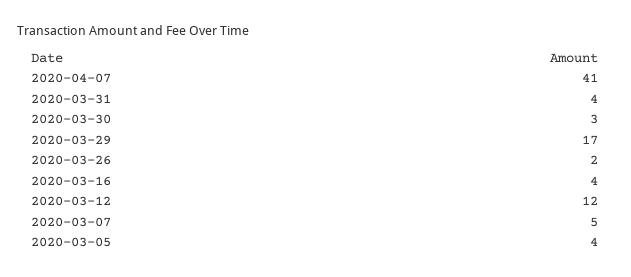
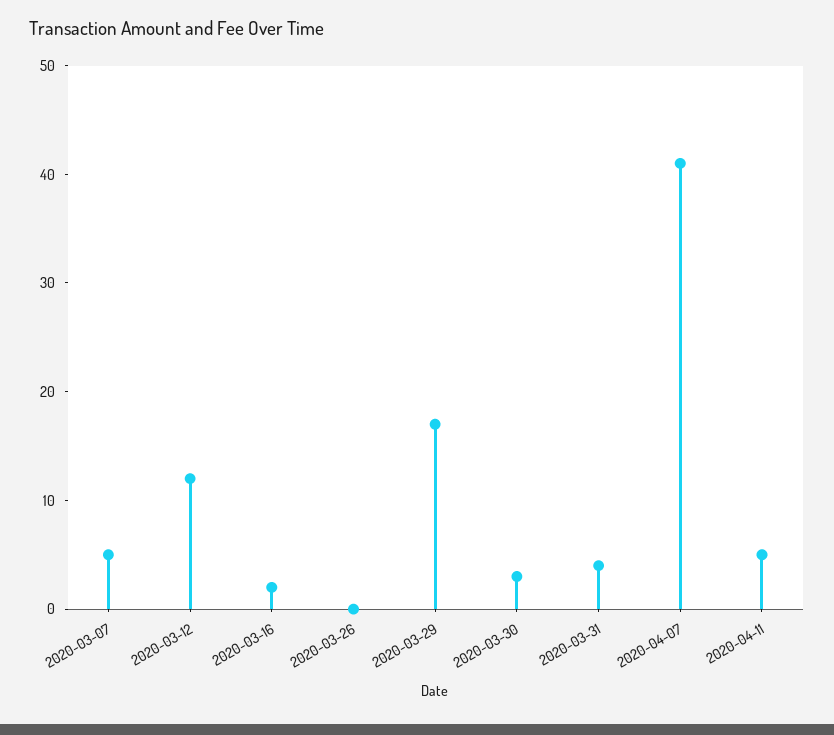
2020-03-26: 2 -> 0
2020-03-16: 4 -> 2
2020-03-05: 4 -> none
2020-04-11: none -> 5

